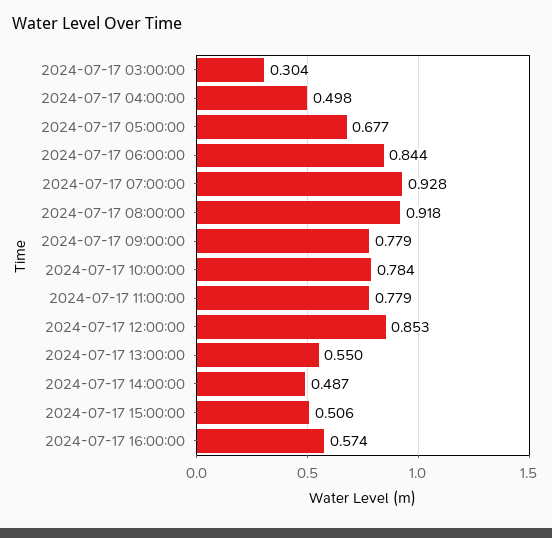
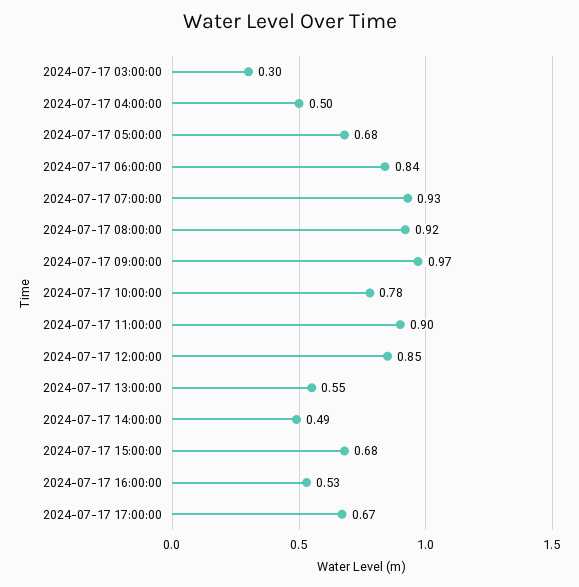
2024-07-17 09:00:00: 0.779 -> 0.97
2024-07-17 11:00:00: 0.779 -> 0.9
2024-07-17 15:00:00: 0.506 -> 0.68
2024-07-17 16:00:00: 0.574 -> 0.53
2024-07-17 17:00:00: none -> 0.67

